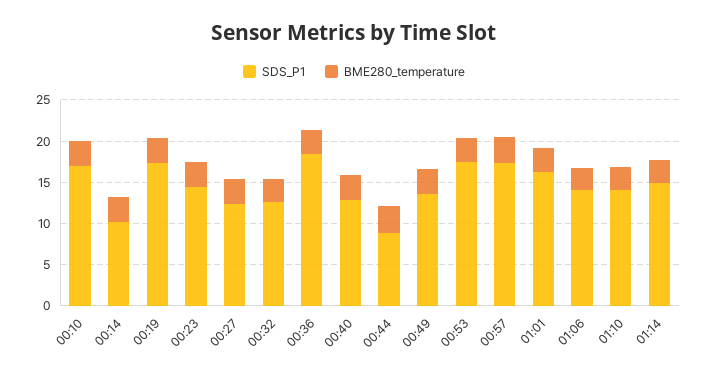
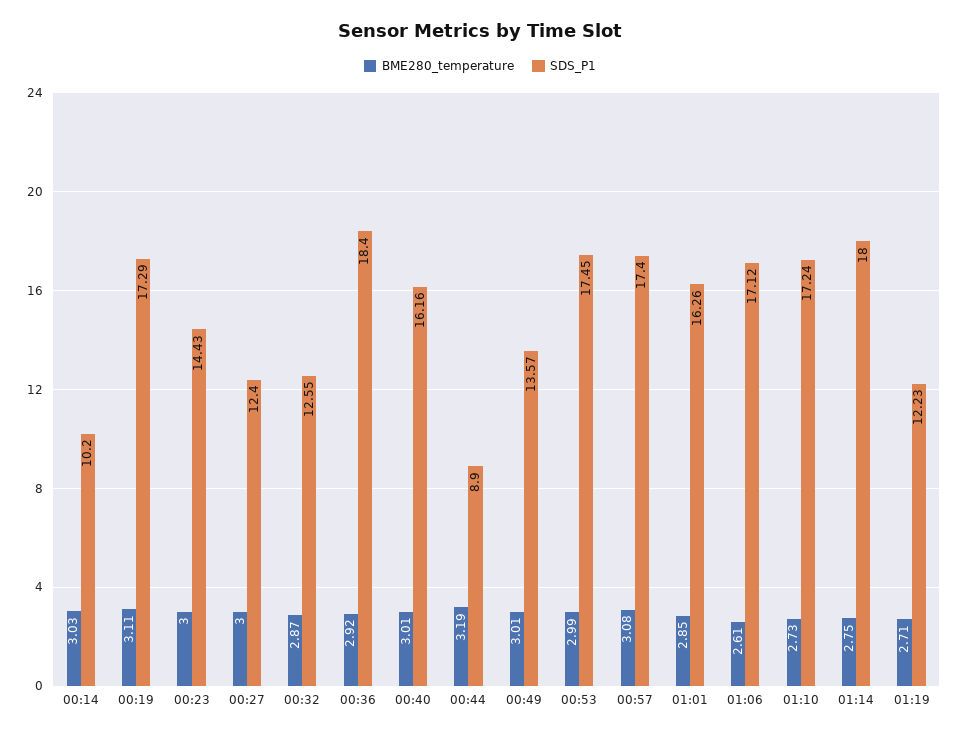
SDS_P1, 00:10: 17 -> none
BME280_temperature, 00:10: 3 -> none
SDS_P1, 00:40: 13 -> 16.16
SDS_P1, 01:06: 14 -> 17.12
SDS_P1, 01:10: 14 -> 17.24
SDS_P1, 01:14: 15 -> 18
BME280_temperature, 01:19: none -> 2.71
SDS_P1, 01:19: none -> 12.23

